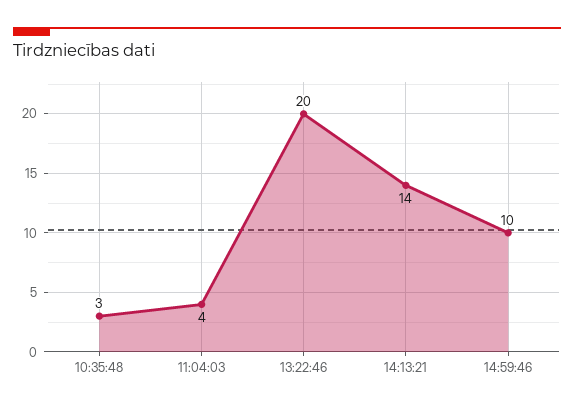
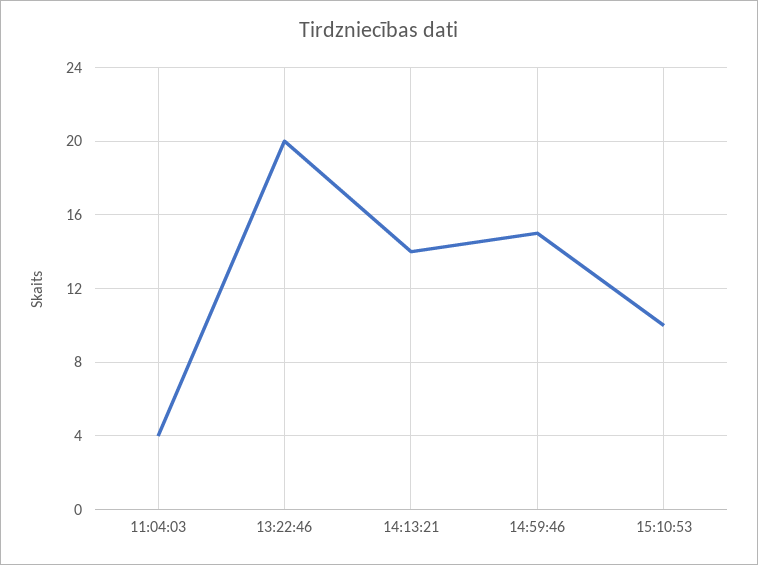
10:35:48: 3 -> none
14:59:46: 10 -> 15
15:10:53: none -> 10

